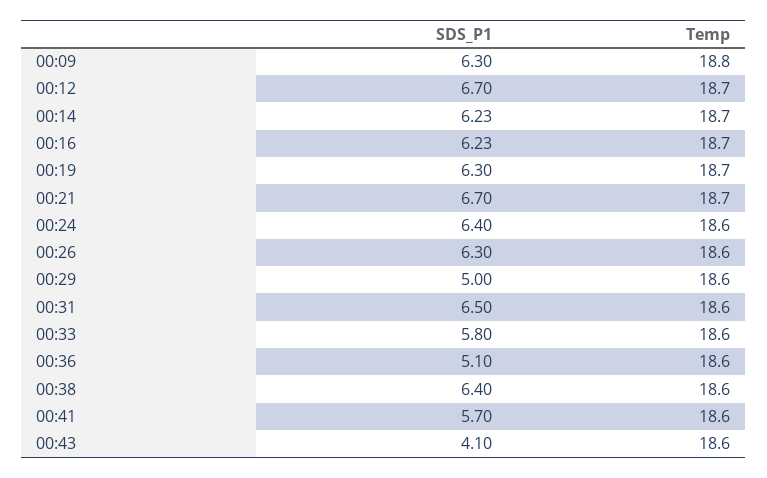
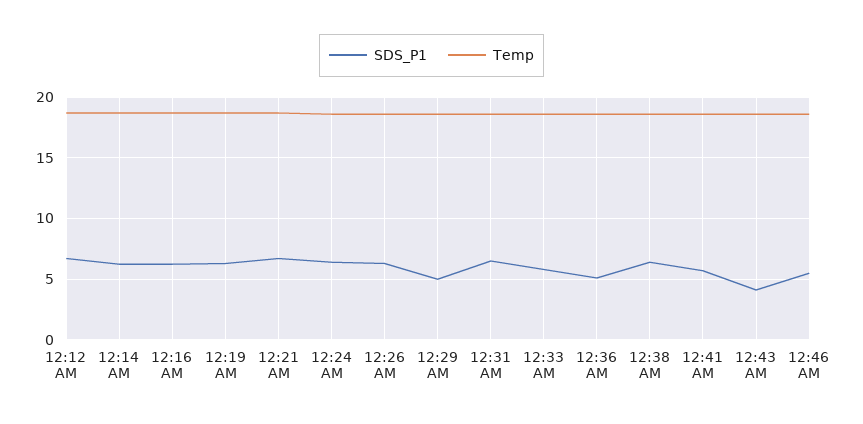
SDS_P1, 00:09: 6.3 -> none
Temp, 00:09: 18.8 -> none
SDS_P1, 12:46 AM: none -> 5.5
Temp, 12:46 AM: none -> 18.5

